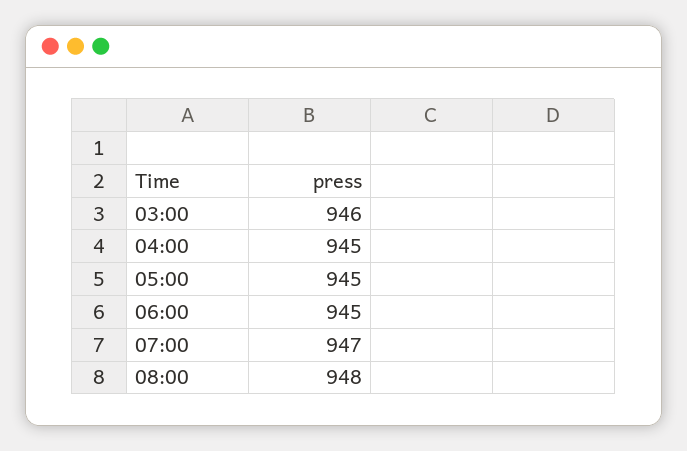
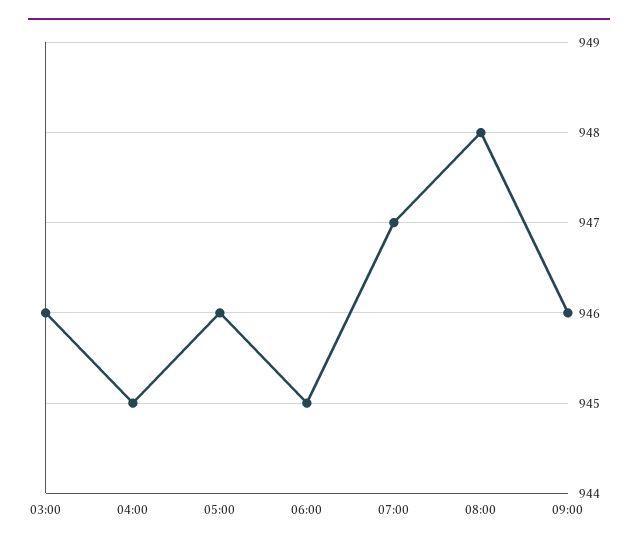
05:00: 945 -> 946
09:00: none -> 946

